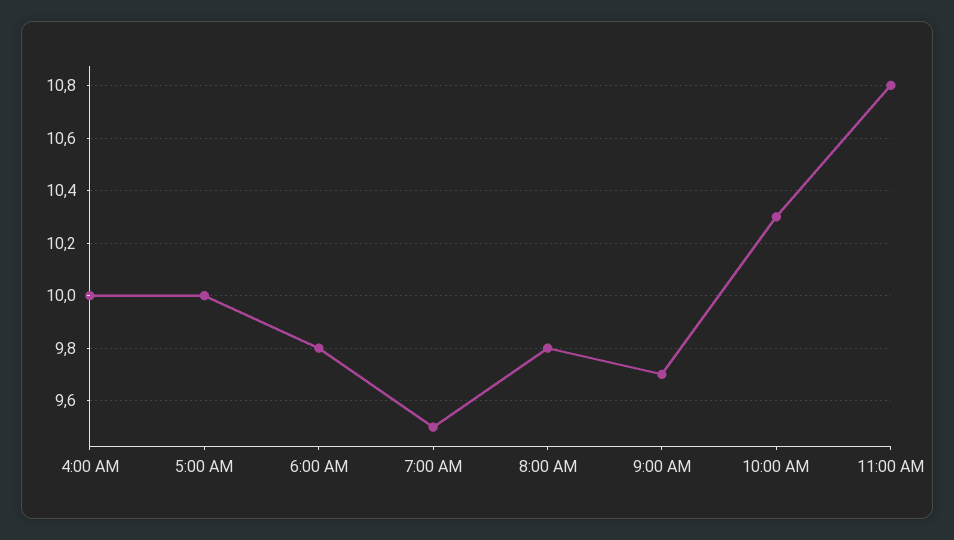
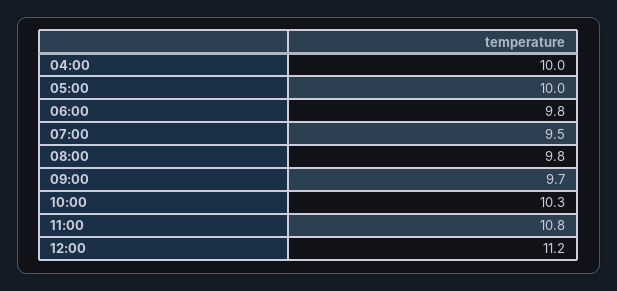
12:00: none -> 11.2

